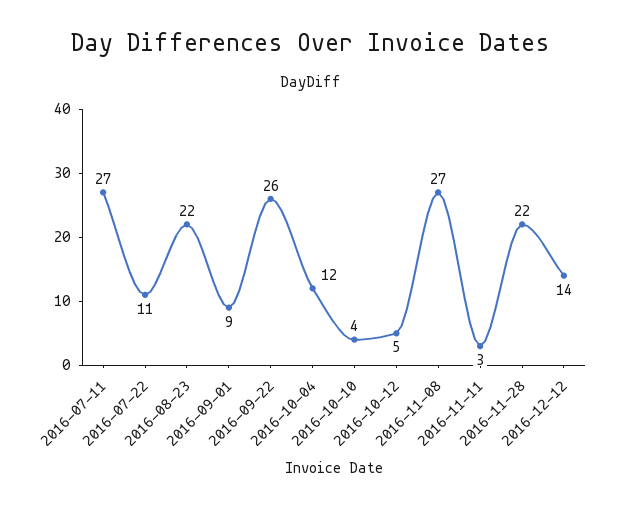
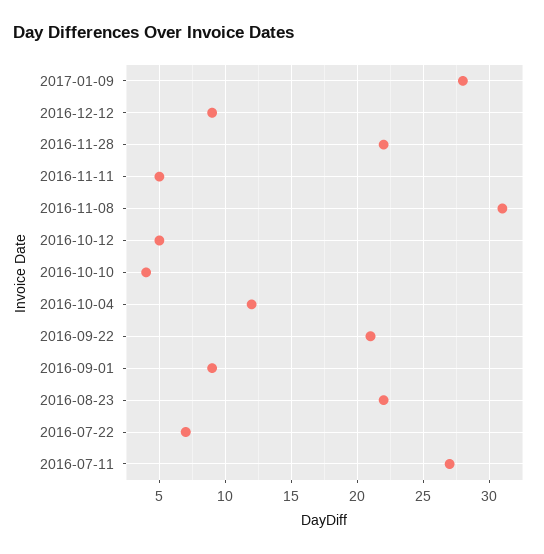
2016-07-22: 11 -> 7
2016-09-22: 26 -> 21
2016-11-08: 27 -> 31
2016-11-11: 3 -> 5
2016-12-12: 14 -> 9
2017-01-09: none -> 28

